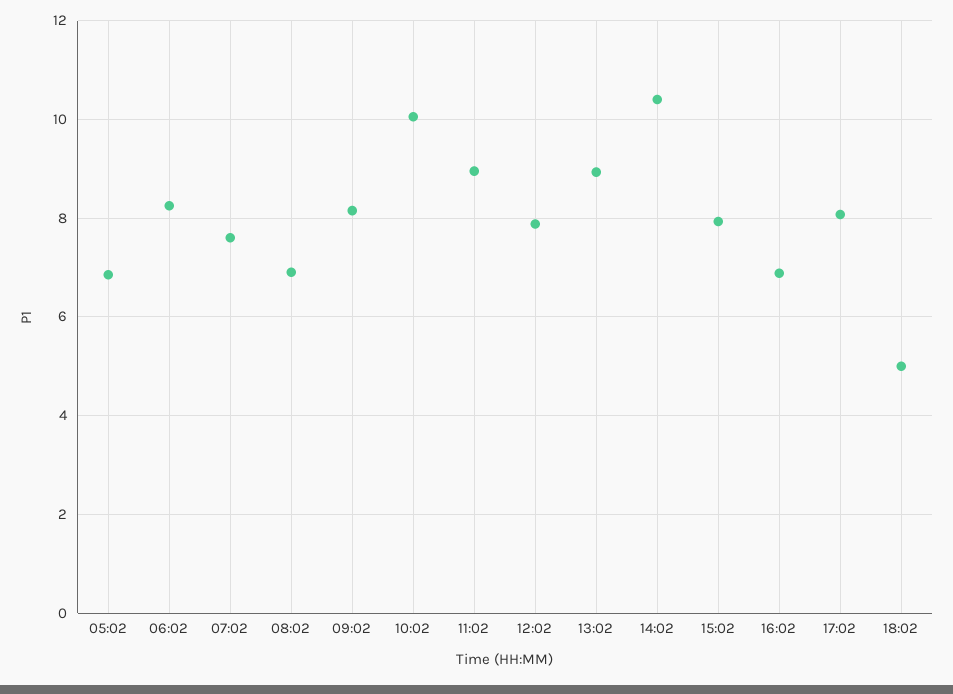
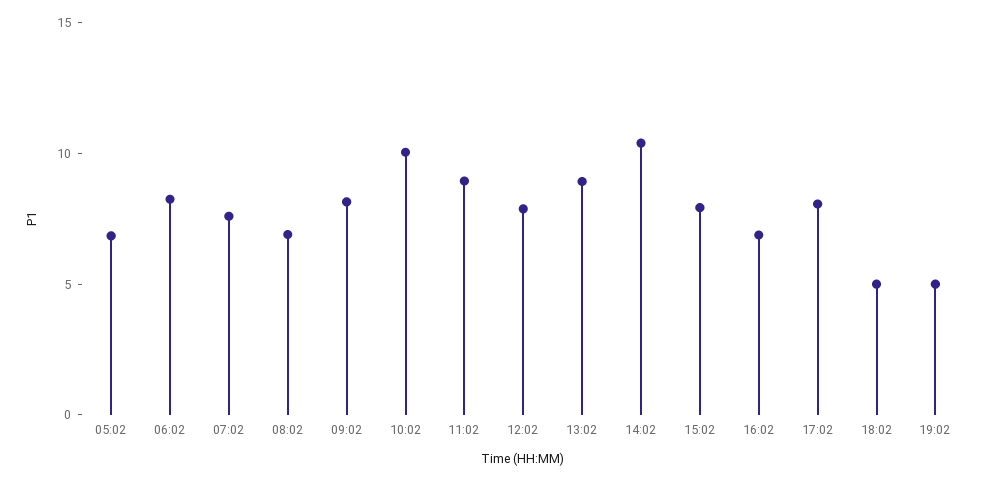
19:02: none -> 5

